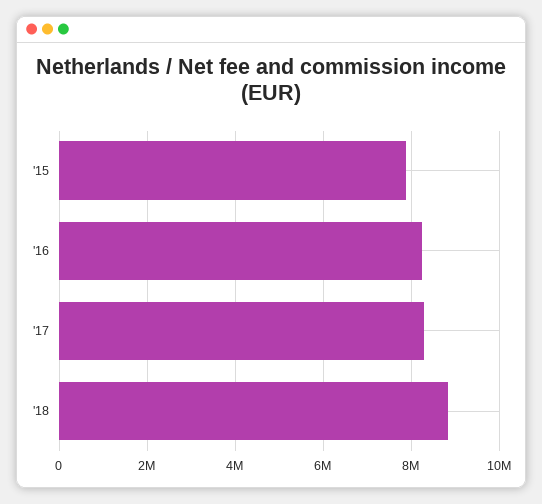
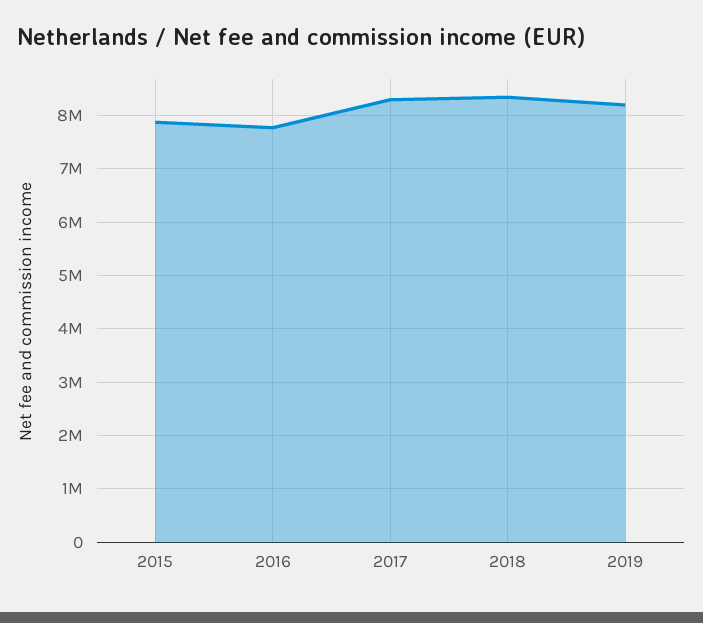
'16: 8200000 -> 7800000
'18: 8800000 -> 8400000
2019: none -> 8200000

